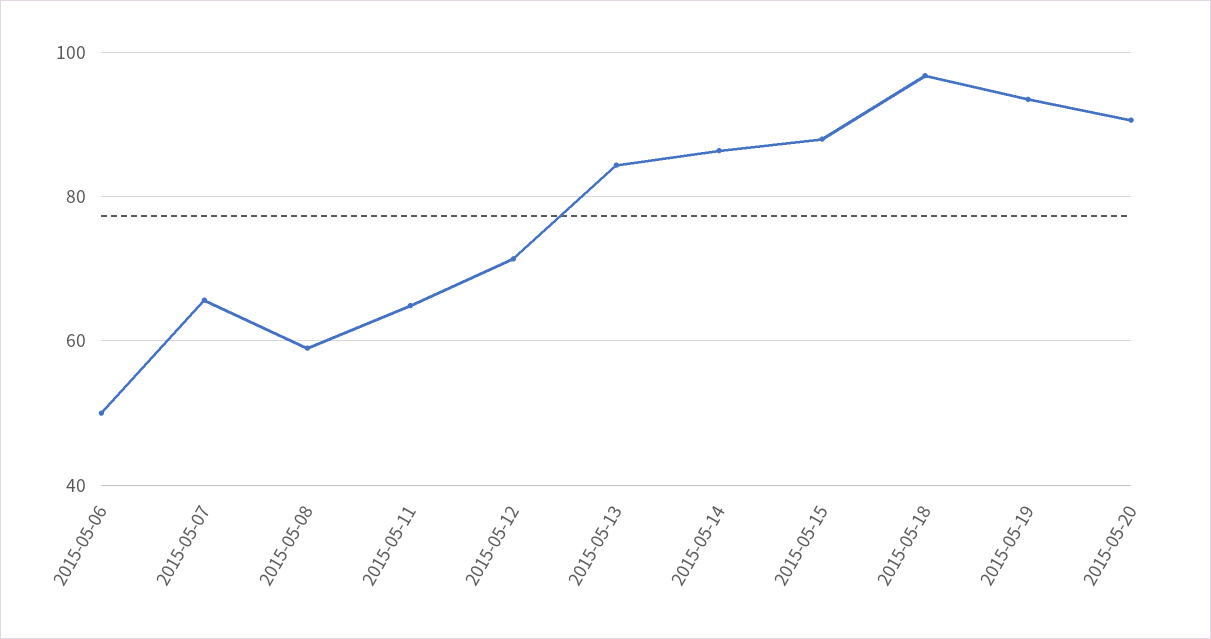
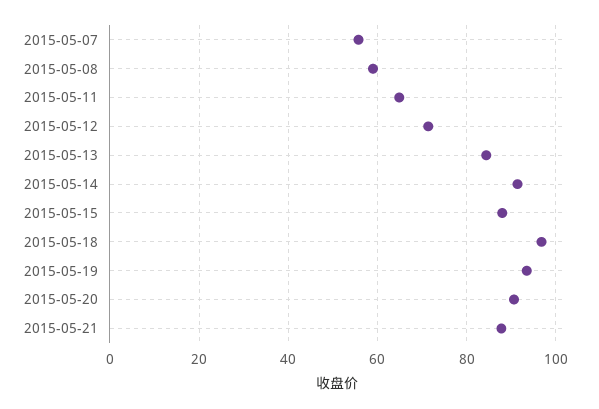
2015-05-06: 50 -> none
2015-05-07: 66 -> 56
2015-05-14: 86 -> 92
2015-05-21: none -> 88

